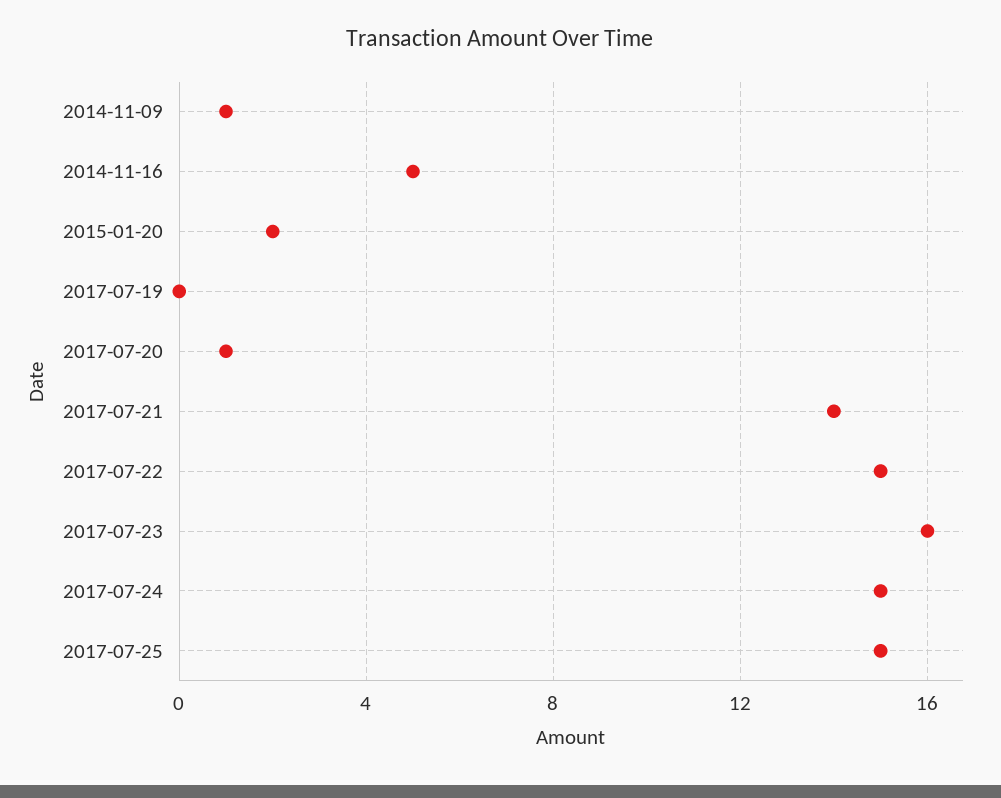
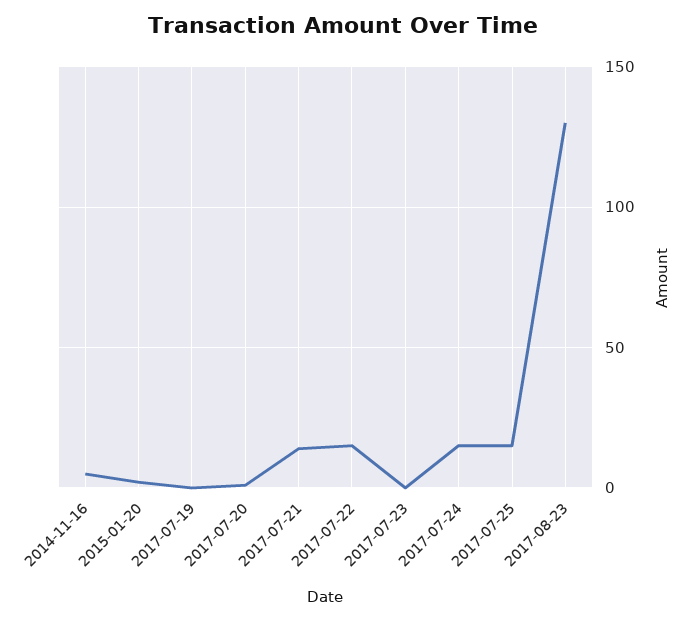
2014-11-09: 1 -> none
2017-07-23: 16 -> 0
2017-08-23: none -> 130

